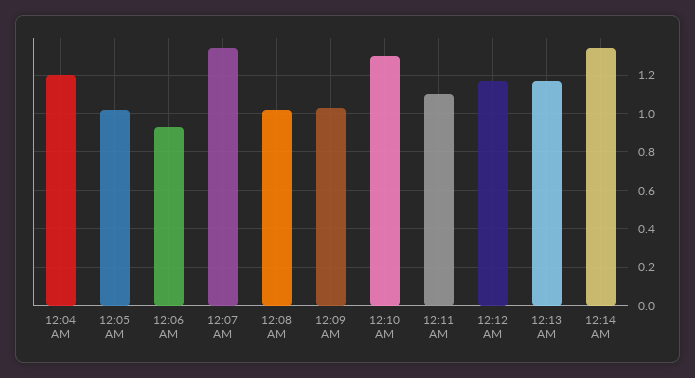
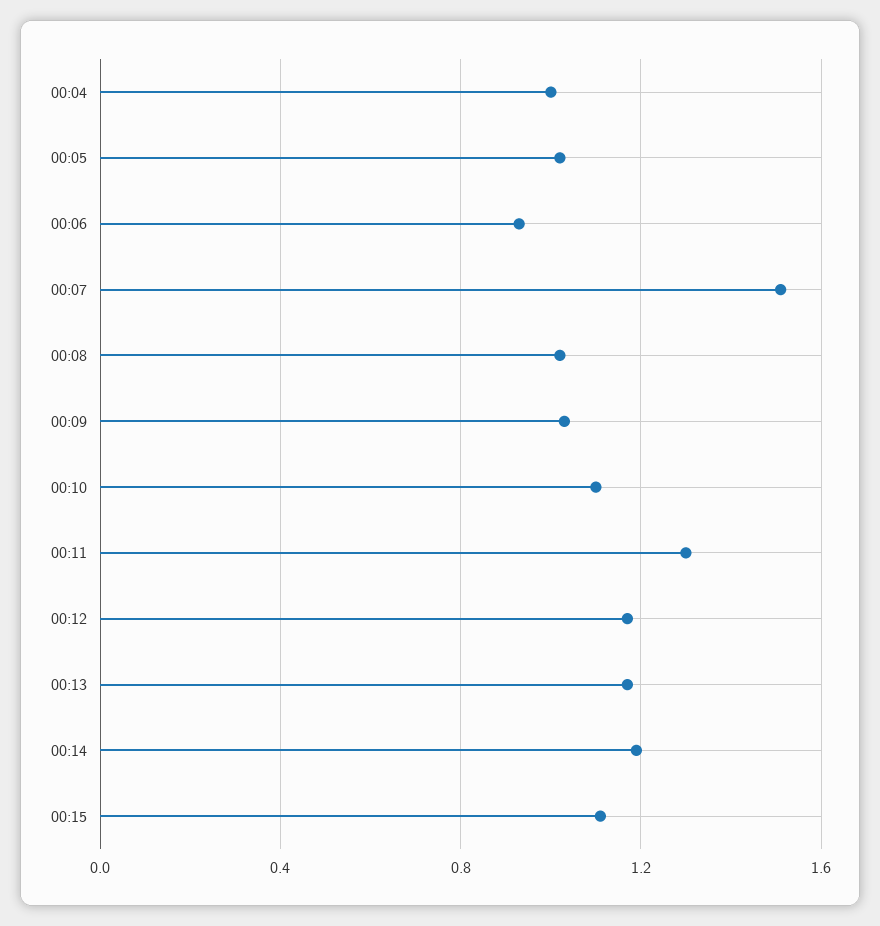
12:04 AM: 1.2 -> 1
12:07 AM: 1.35 -> 1.5
12:10 AM: 1.3 -> 1.1
12:11 AM: 1.1 -> 1.3
12:14 AM: 1.35 -> 1.2
00:15: none -> 1.1

